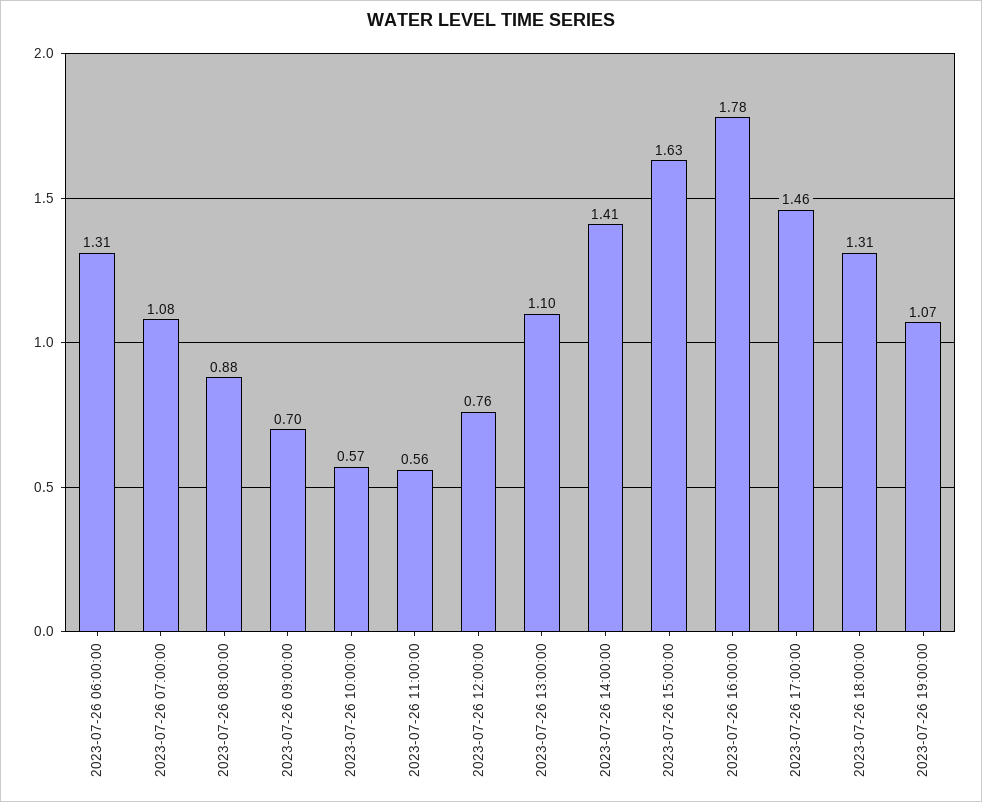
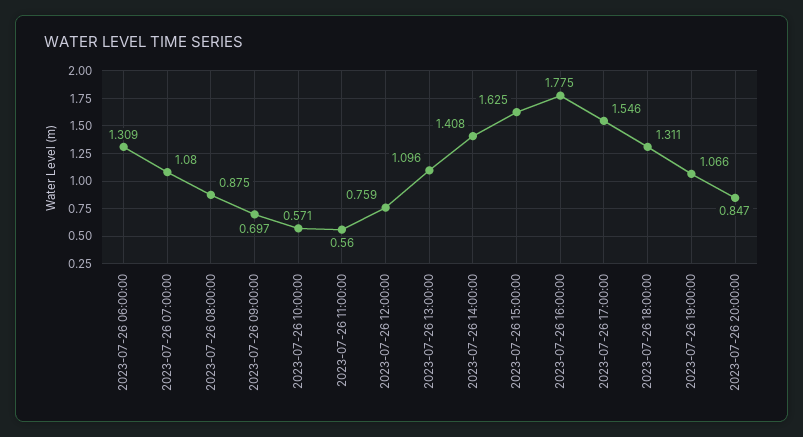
2023-07-26 17:00:00: 1.46 -> 1.546
2023-07-26 20:00:00: none -> 0.847

